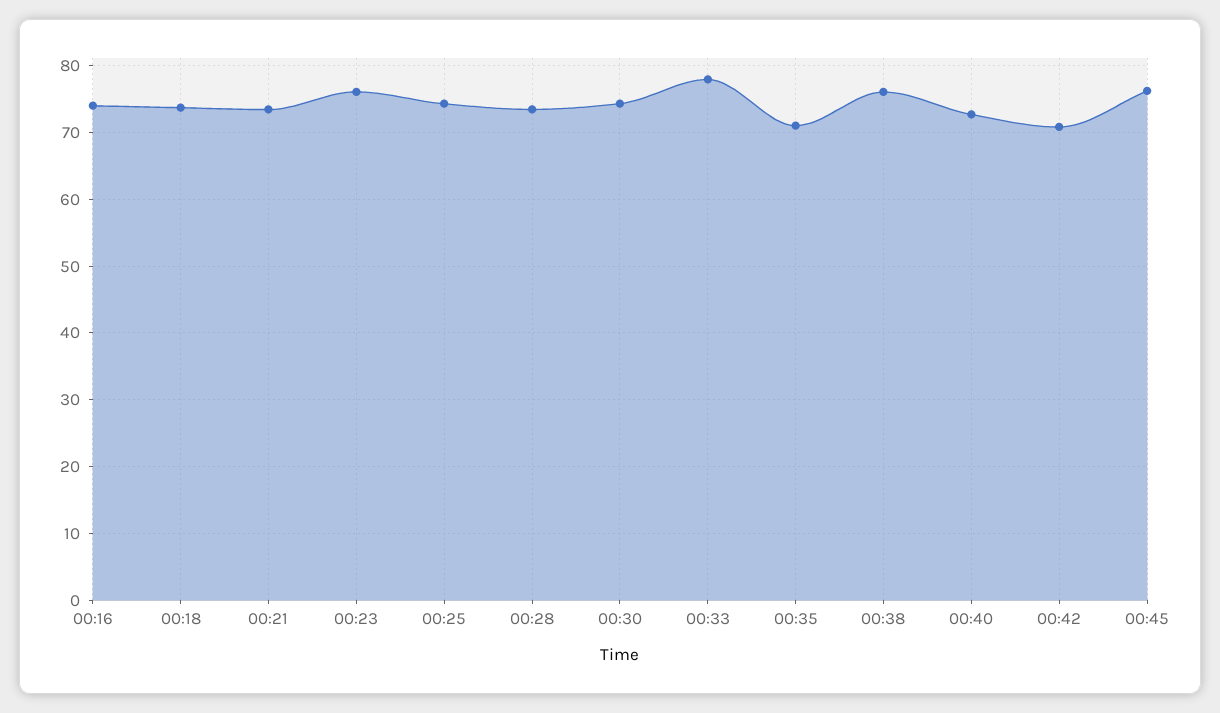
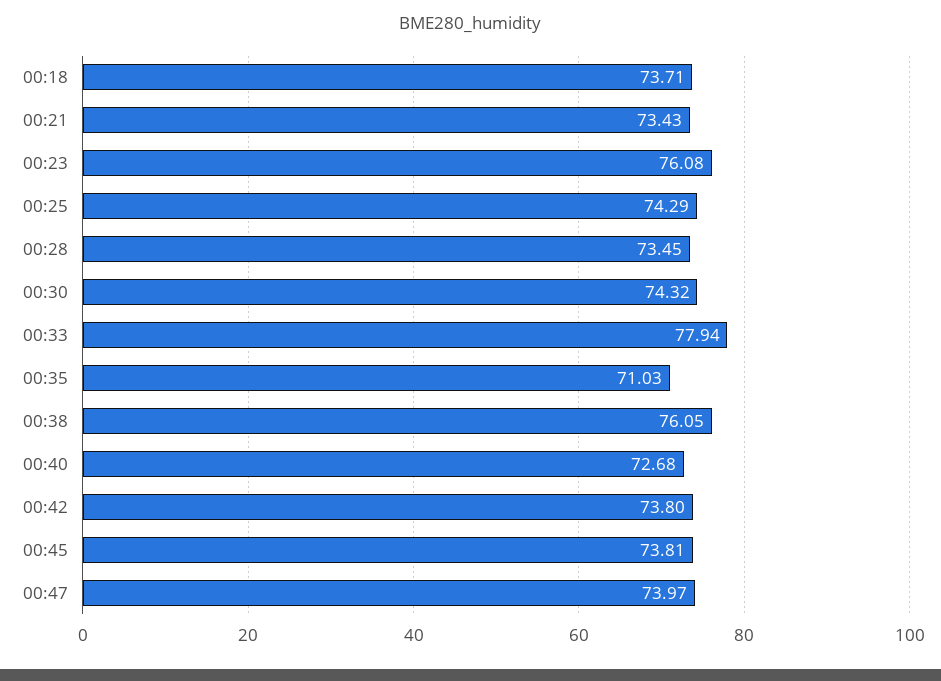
00:16: 74 -> none
00:42: 71 -> 73.8
00:45: 76 -> 73.81
00:47: none -> 73.97

